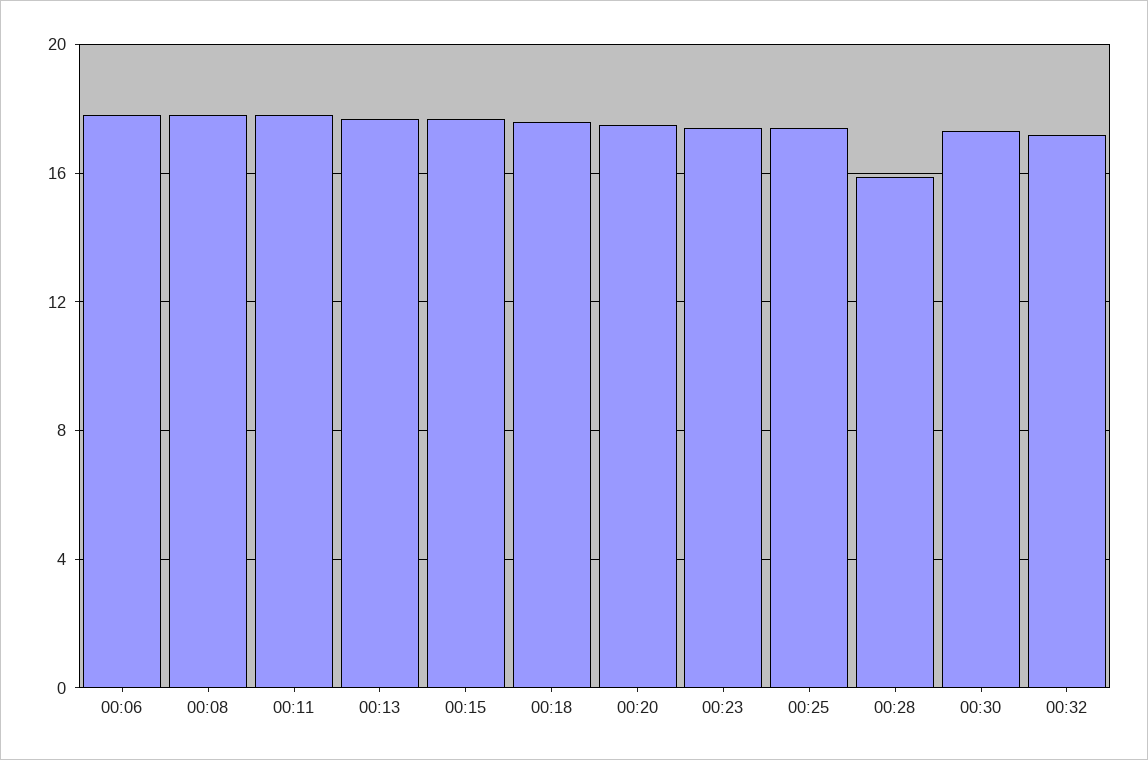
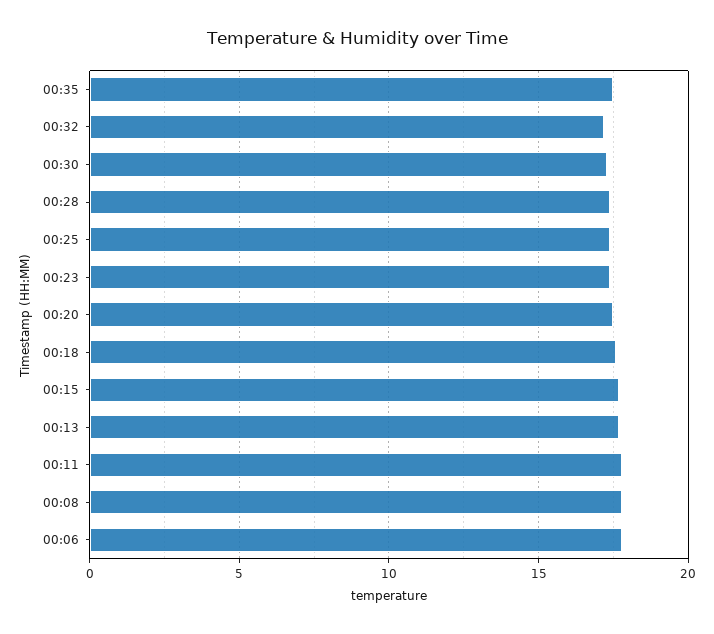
00:28: 16 -> 17.5
00:35: none -> 17.5

